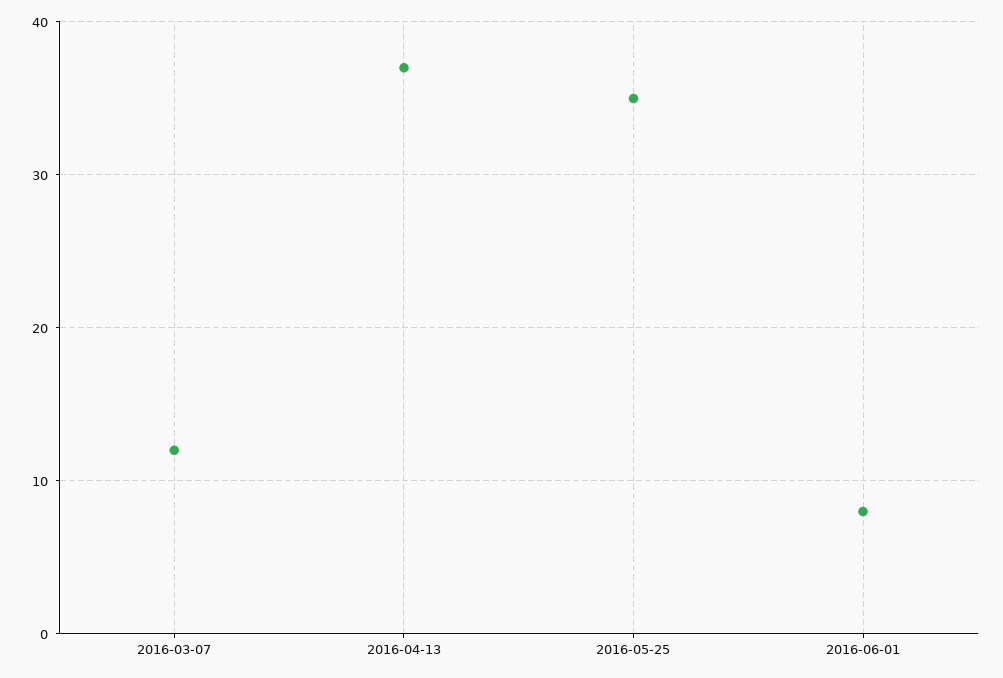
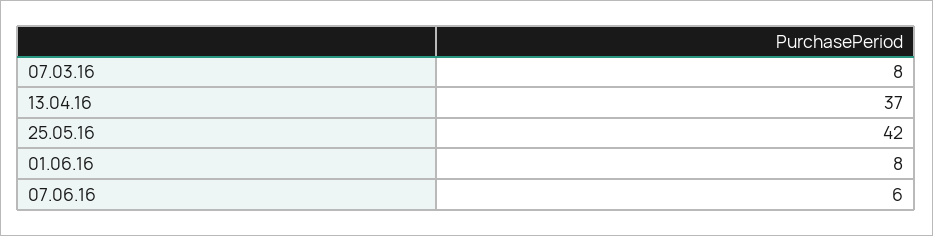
2016-03-07: 12 -> 8
2016-05-25: 35 -> 42
07.06.16: none -> 6

